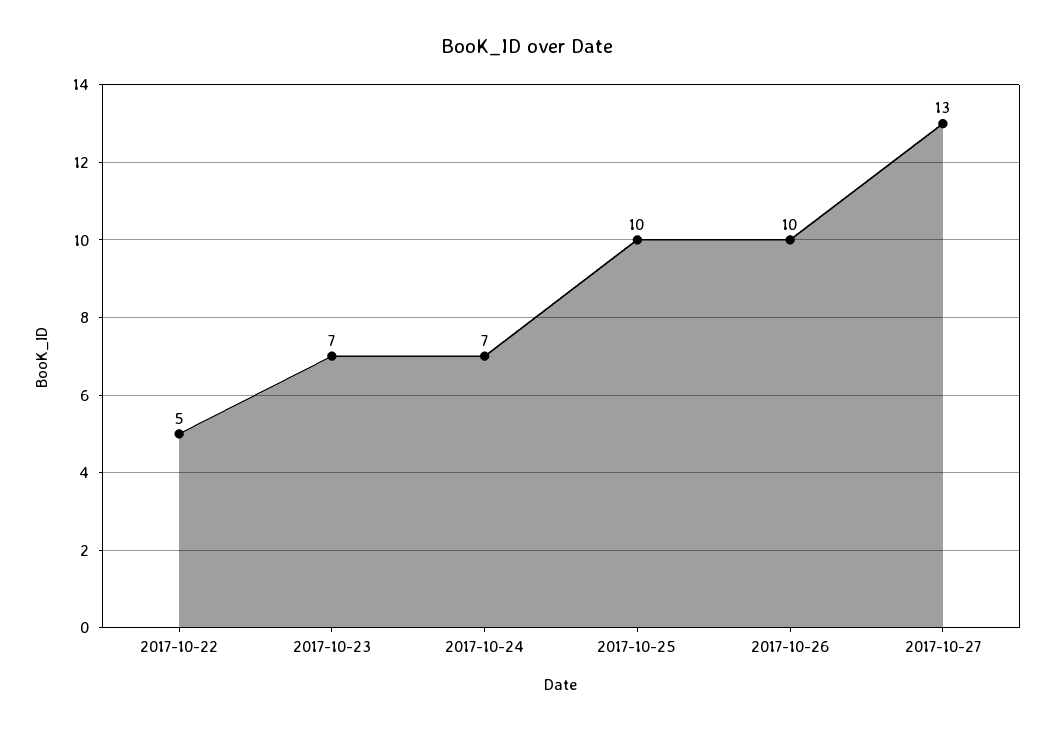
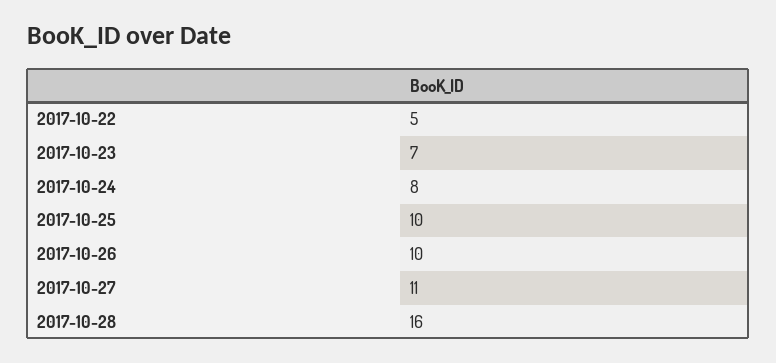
2017-10-24: 7 -> 8
2017-10-27: 13 -> 11
2017-10-28: none -> 16

